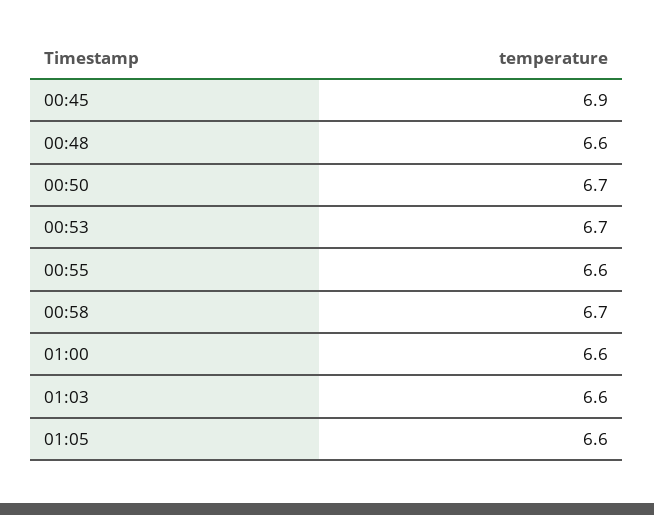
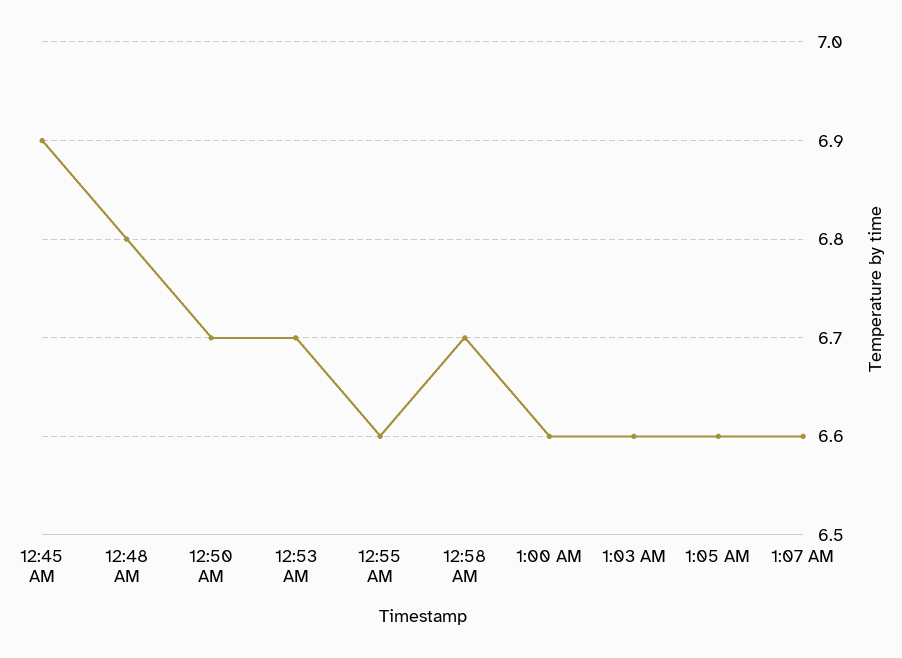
00:48: 6.6 -> 6.8
1:07 AM: none -> 6.6

